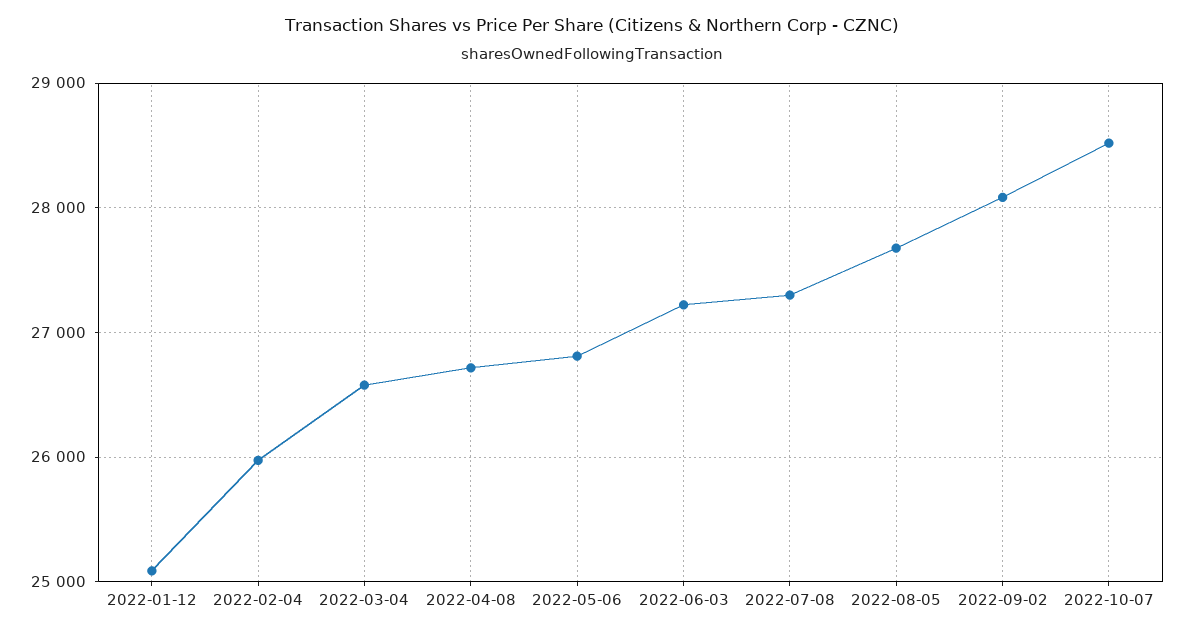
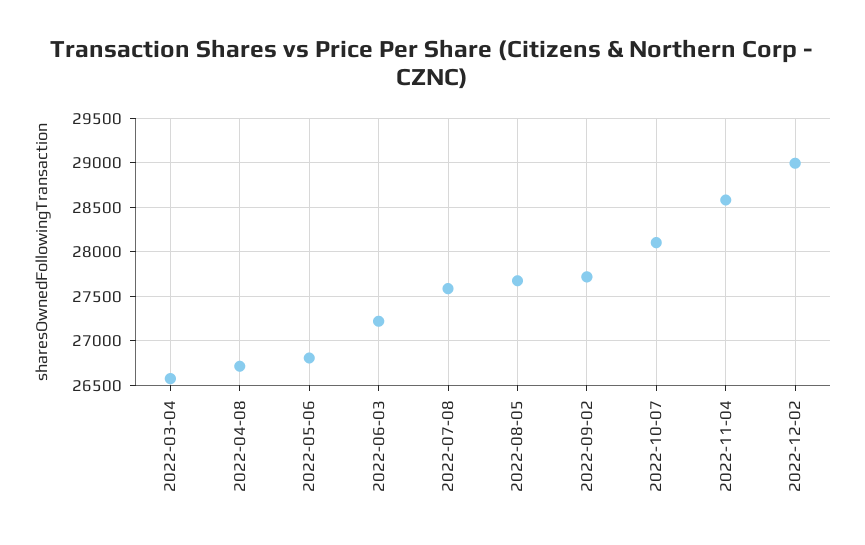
2022-01-12: 25100 -> none
2022-02-04: 26000 -> none
2022-07-08: 27300 -> 27600
2022-09-02: 28100 -> 27700
2022-10-07: 28500 -> 28100
2022-11-04: none -> 28600
2022-12-02: none -> 29000

